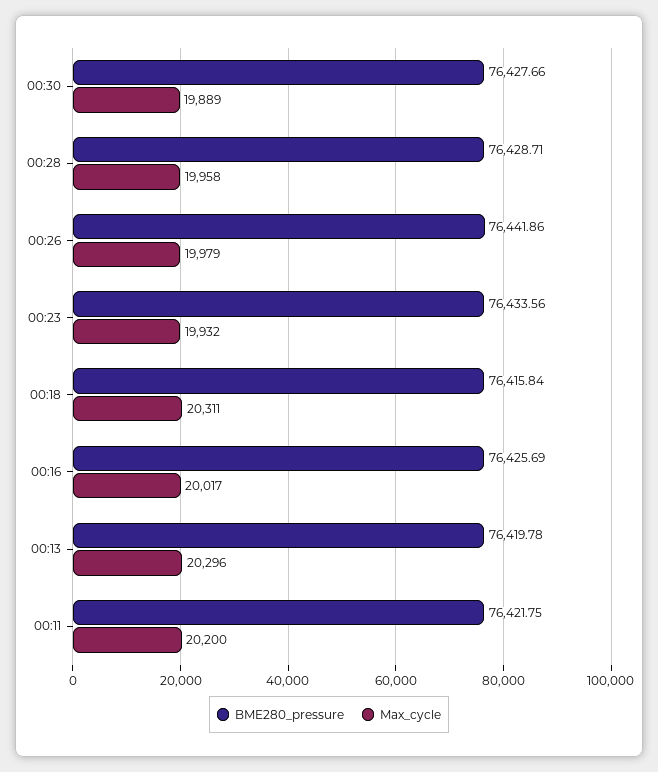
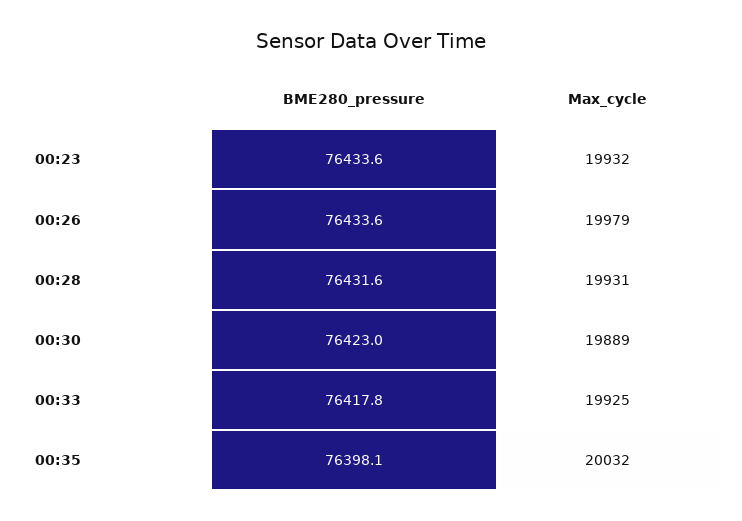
BME280_pressure, 00:30: 76427.66 -> 76423
BME280_pressure, 00:28: 76428.71 -> 76431.6
Max_cycle, 00:28: 19958 -> 19931
BME280_pressure, 00:26: 76441.86 -> 76433.6
BME280_pressure, 00:18: 76415.84 -> none
Max_cycle, 00:18: 20311 -> none
BME280_pressure, 00:16: 76425.69 -> none
Max_cycle, 00:16: 20017 -> none
BME280_pressure, 00:13: 76419.78 -> none
Max_cycle, 00:13: 20296 -> none
BME280_pressure, 00:11: 76421.75 -> none
Max_cycle, 00:11: 20200 -> none
BME280_pressure, 00:33: none -> 76417.8
Max_cycle, 00:33: none -> 19925
BME280_pressure, 00:35: none -> 76398.1
Max_cycle, 00:35: none -> 20032

